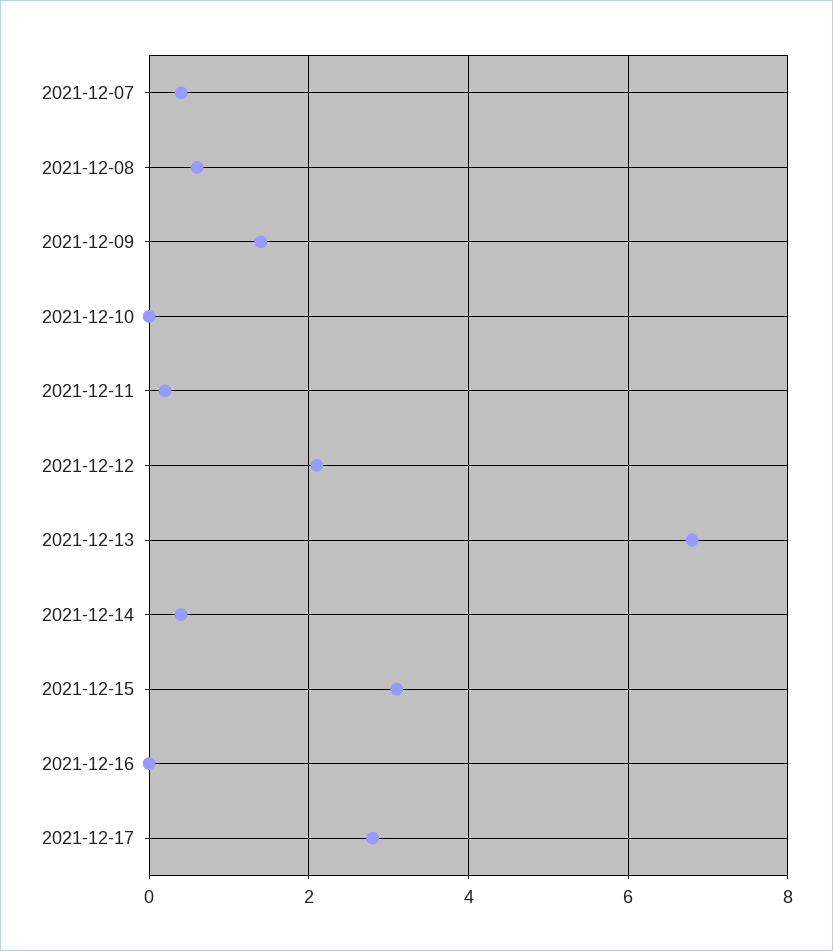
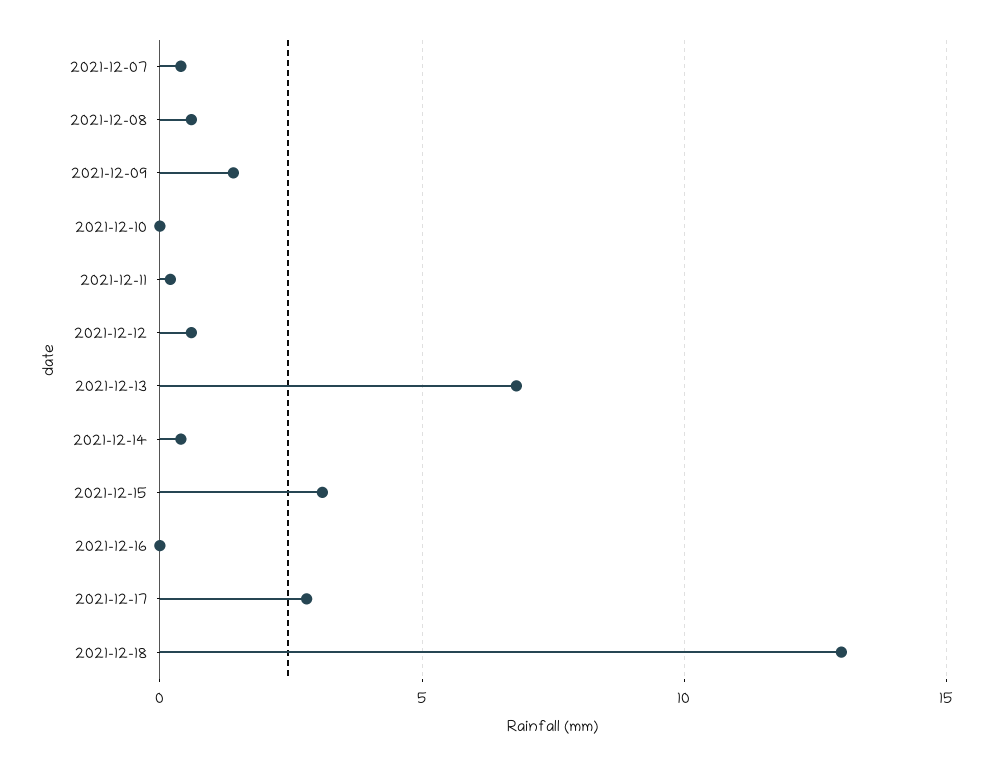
2021-12-12: 2 -> 0.5
2021-12-18: none -> 13

